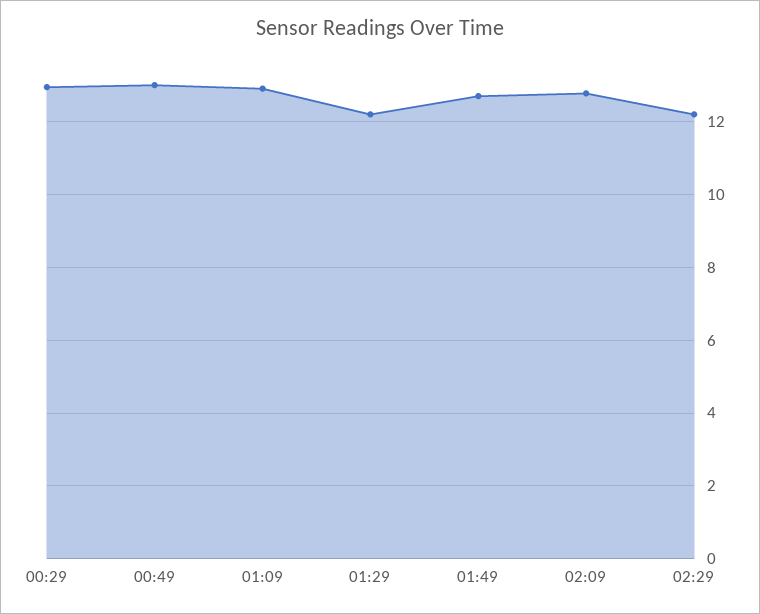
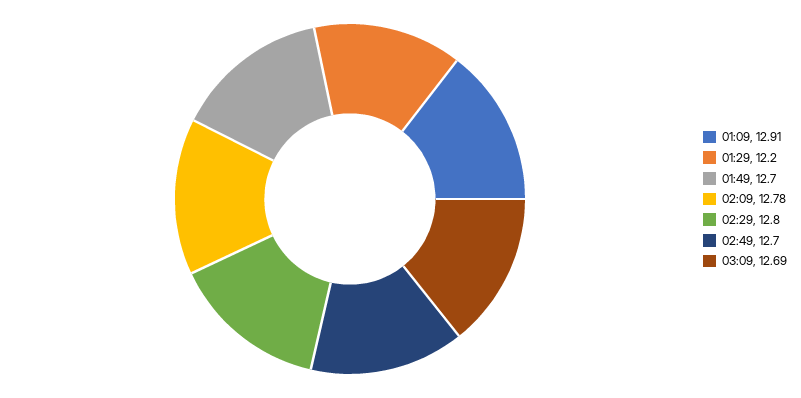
00:29: 13 -> none
00:49: 13 -> none
02:29: 12.2 -> 12.8
02:49: none -> 12.7
03:09: none -> 12.69

